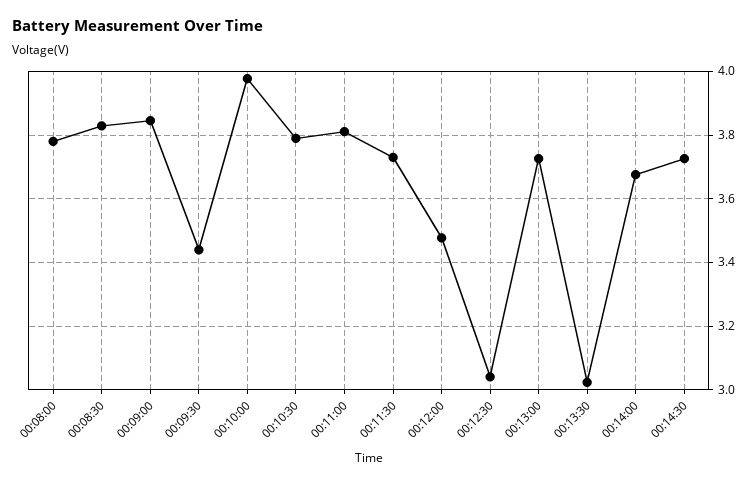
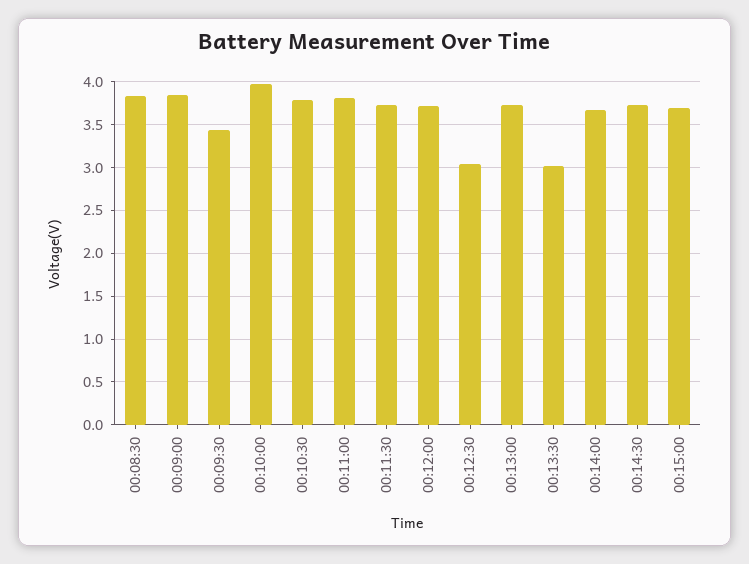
00:08:00: 3.78 -> none
00:12:00: 3.48 -> 3.7
00:15:00: none -> 3.7

